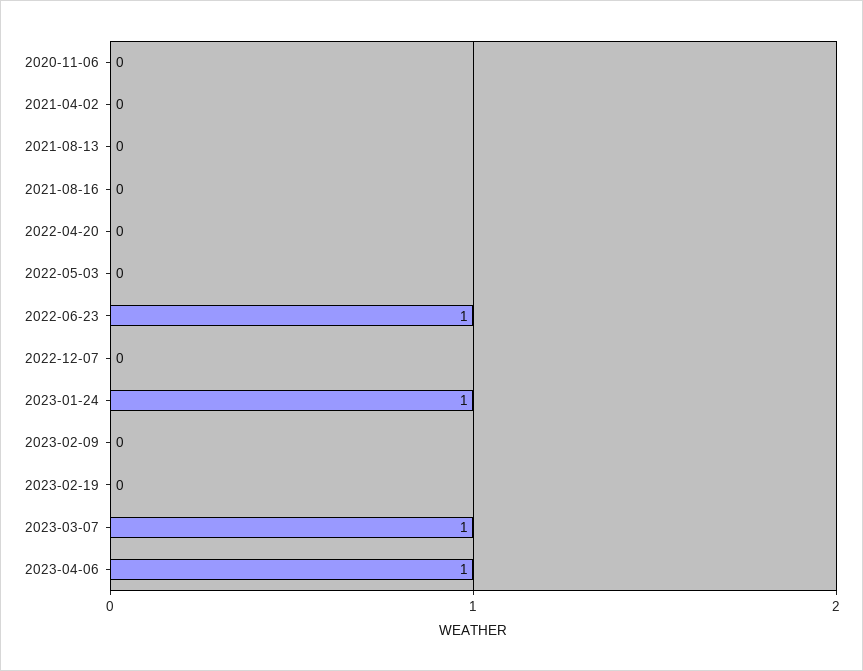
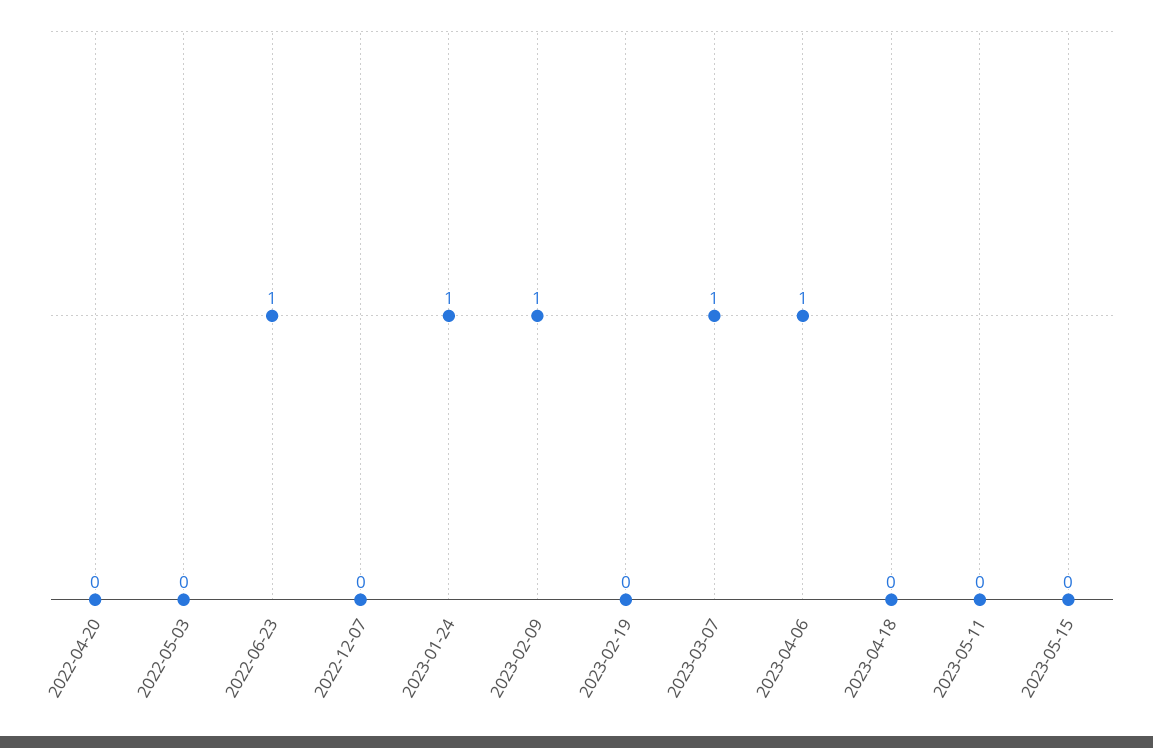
2020-11-06: 0 -> none
2021-04-02: 0 -> none
2021-08-13: 0 -> none
2021-08-16: 0 -> none
2023-02-09: 0 -> 1
2023-04-18: none -> 0
2023-05-11: none -> 0
2023-05-15: none -> 0

